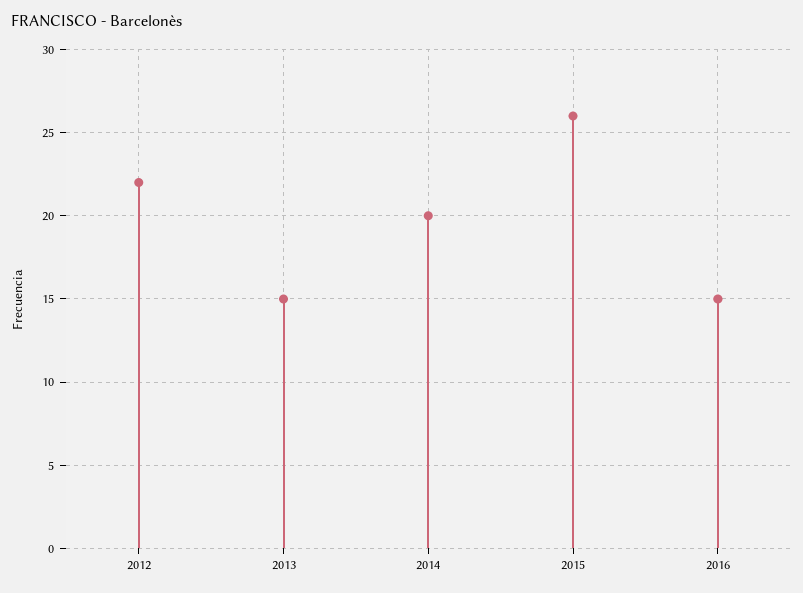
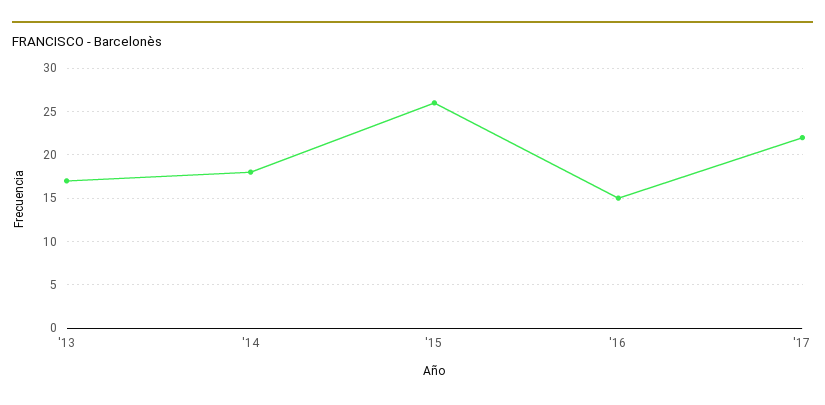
2012: 22 -> none
2013: 15 -> 17
2014: 20 -> 18
'17: none -> 22

